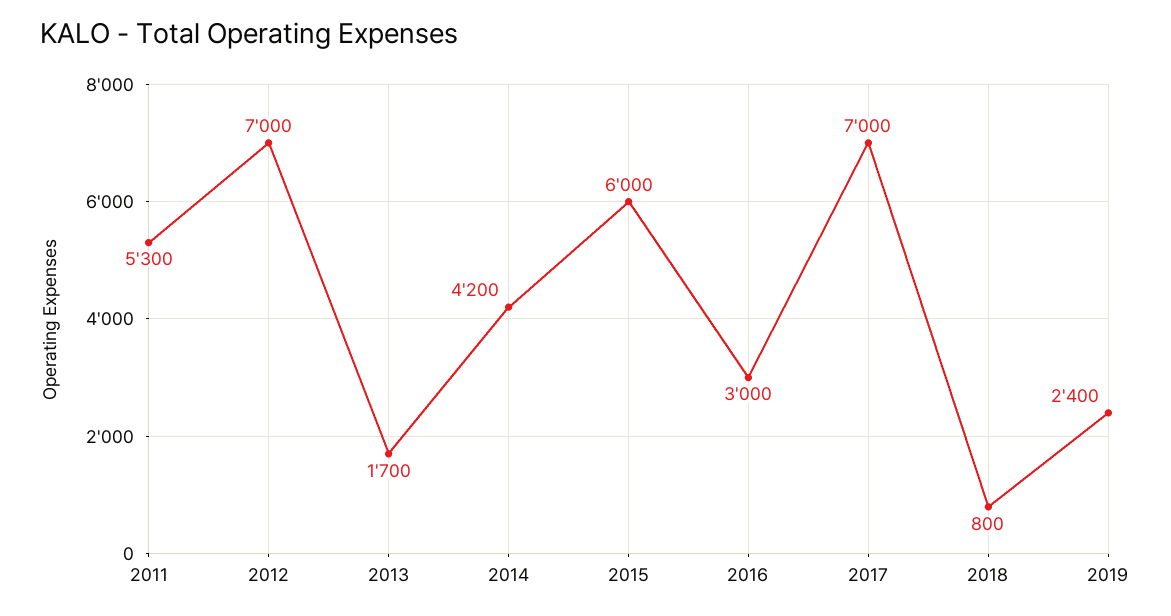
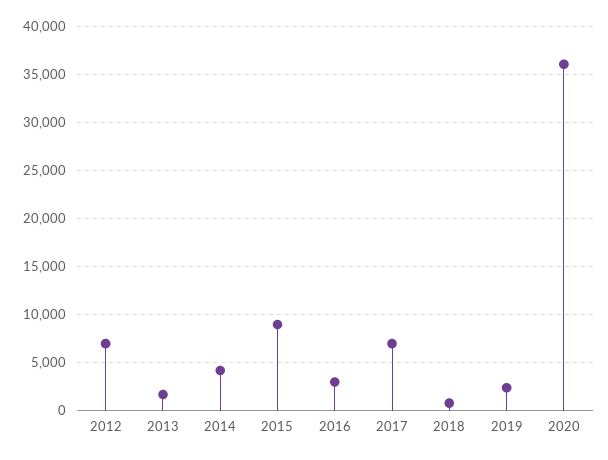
2011: 5300 -> none
2015: 6000 -> 9000
2020: none -> 36000

